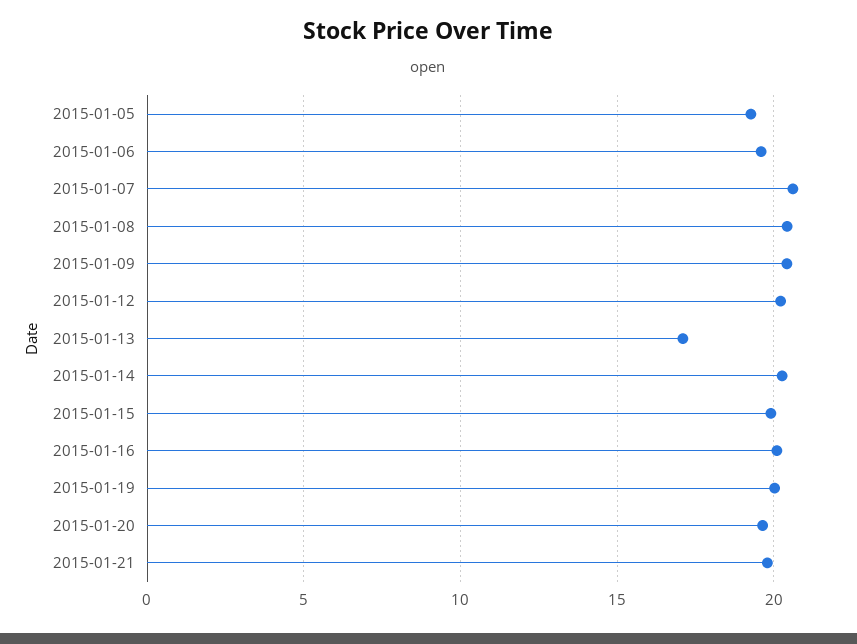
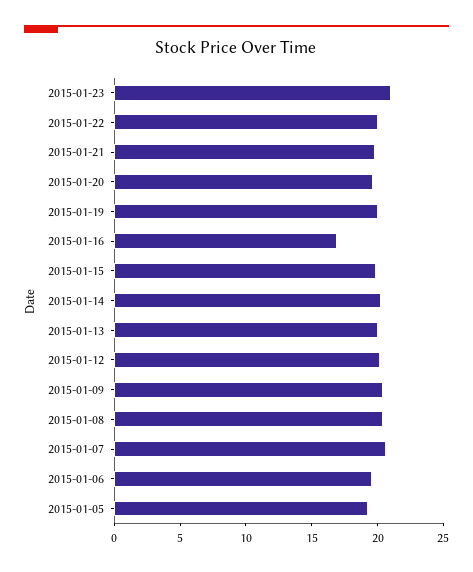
2015-01-13: 17 -> 20
2015-01-16: 20 -> 17
2015-01-23: none -> 21
2015-01-22: none -> 20

